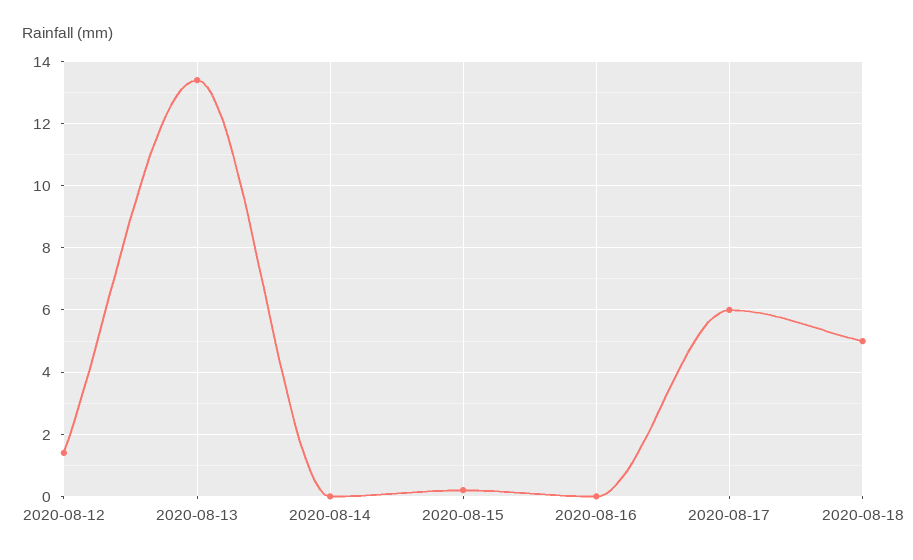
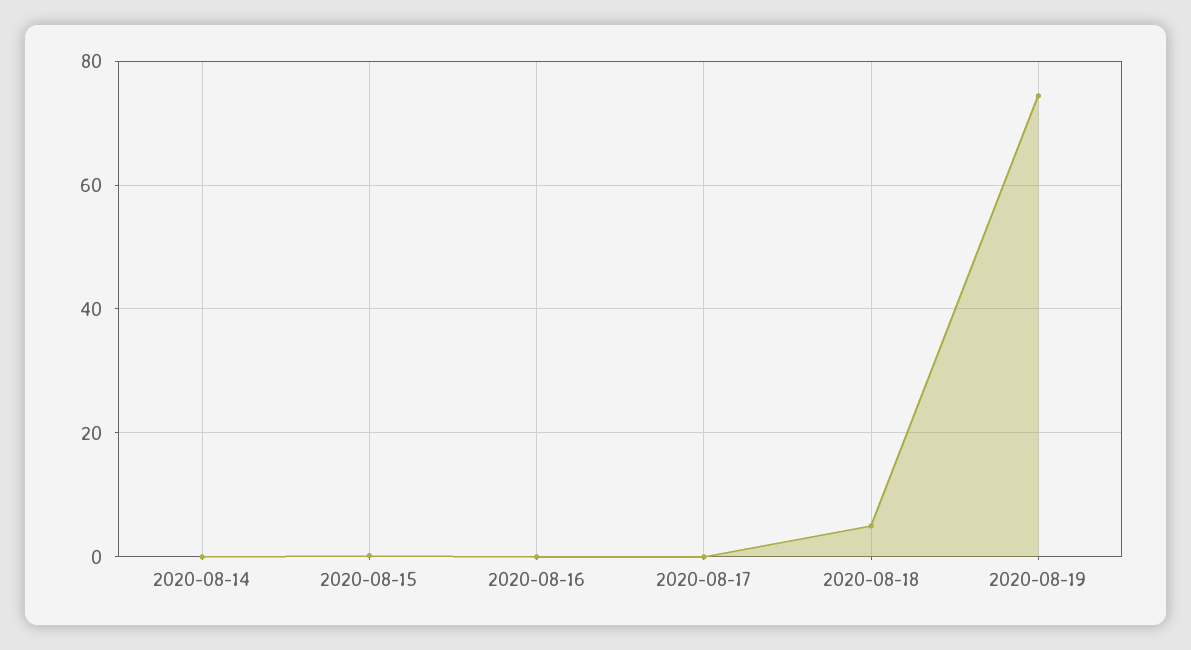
2020-08-12: 1.5 -> none
2020-08-13: 13.5 -> none
2020-08-17: 6 -> 0
2020-08-19: none -> 74

